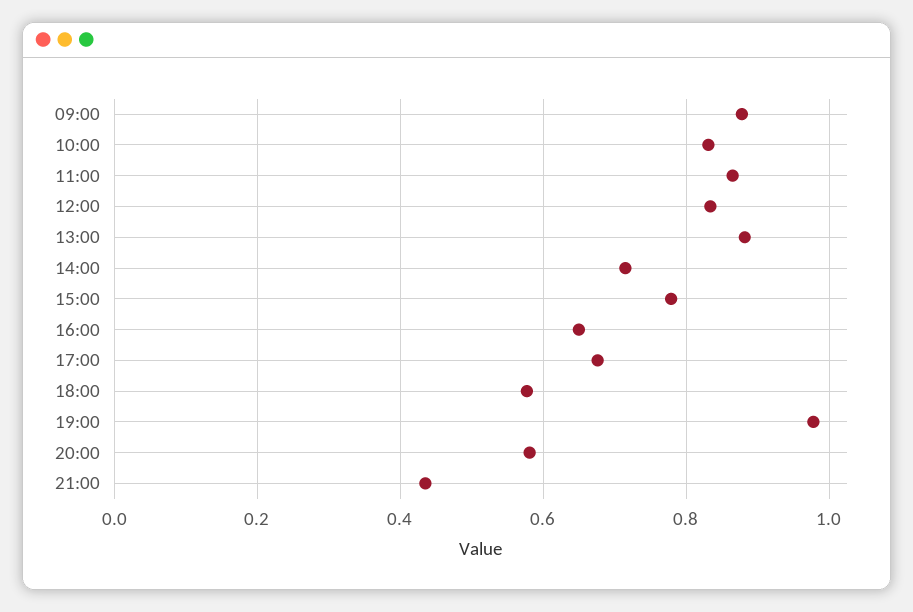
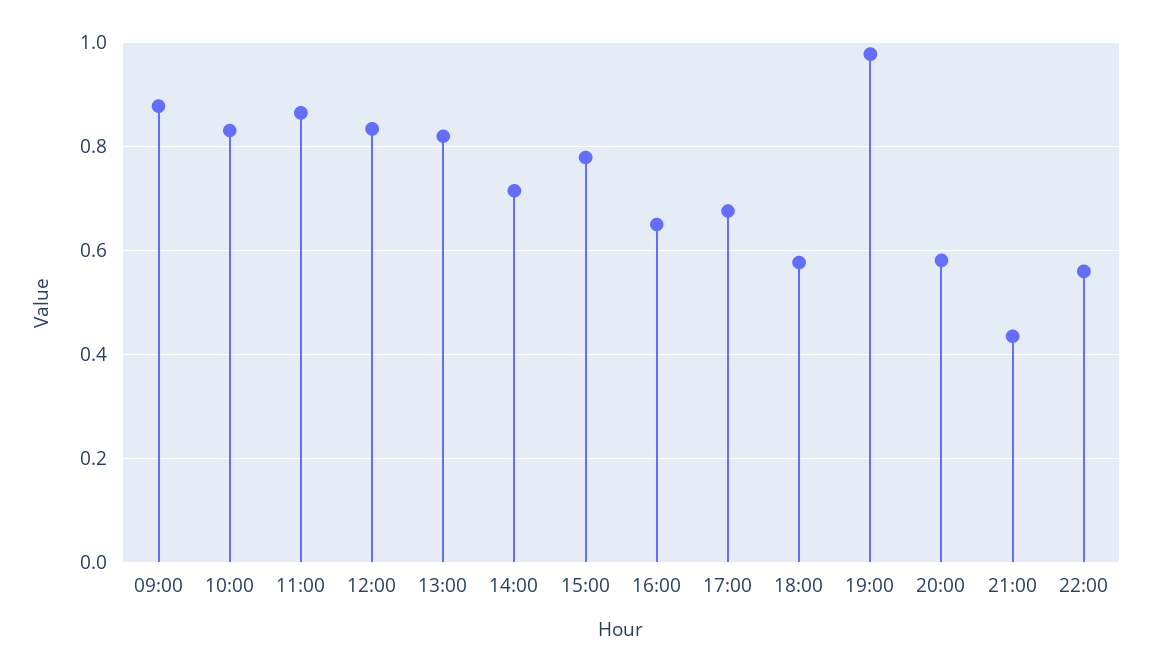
13:00: 0.88 -> 0.82
22:00: none -> 0.56

